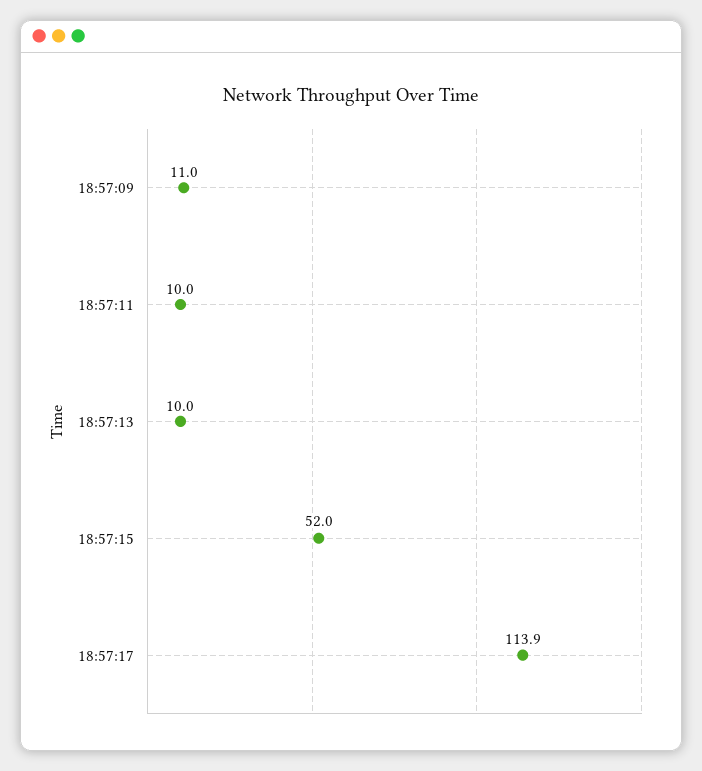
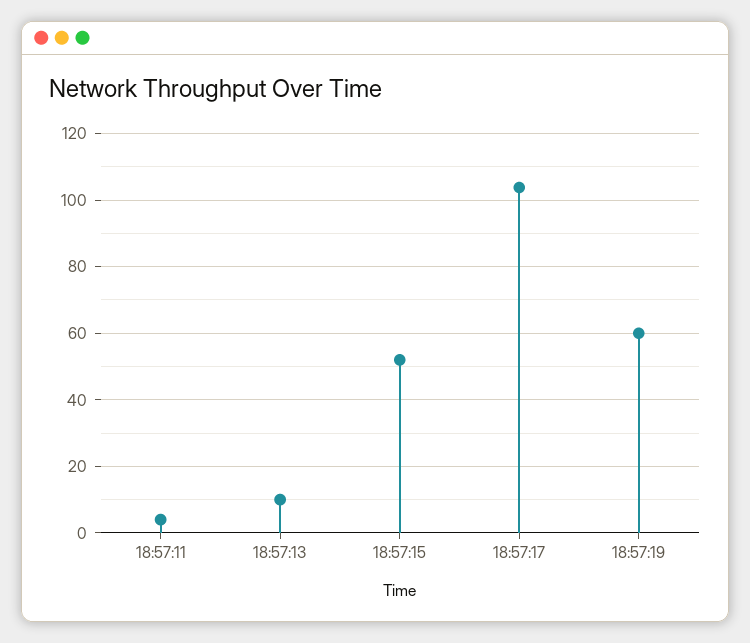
18:57:09: 11 -> none
18:57:11: 10 -> 4
18:57:17: 113.9 -> 104
18:57:19: none -> 60

